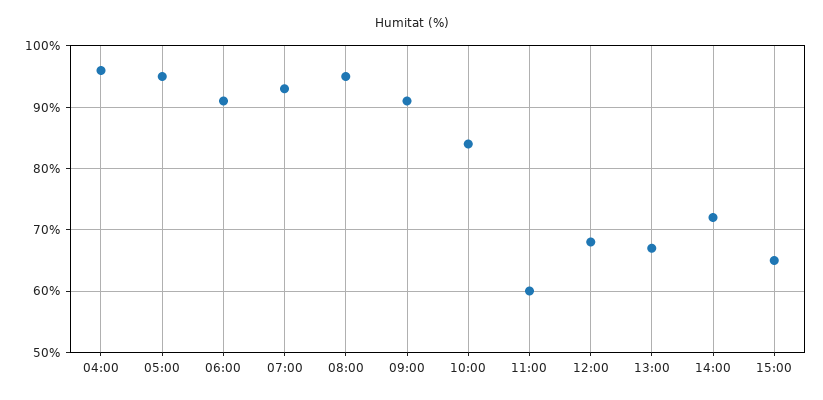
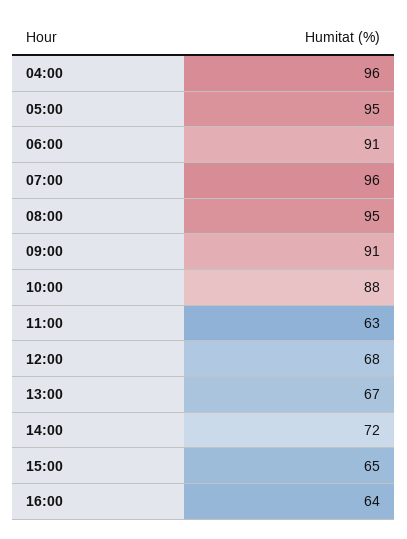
07:00: 93 -> 96
10:00: 84 -> 88
11:00: 60 -> 63
16:00: none -> 64

